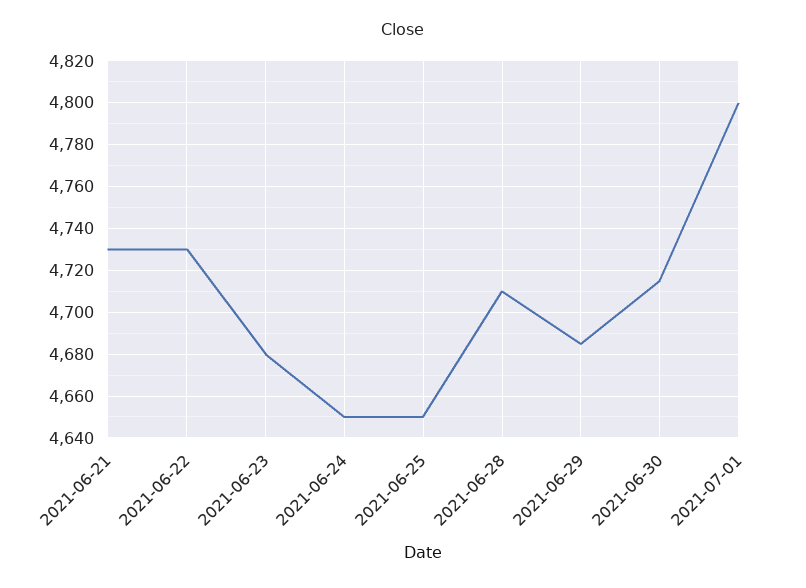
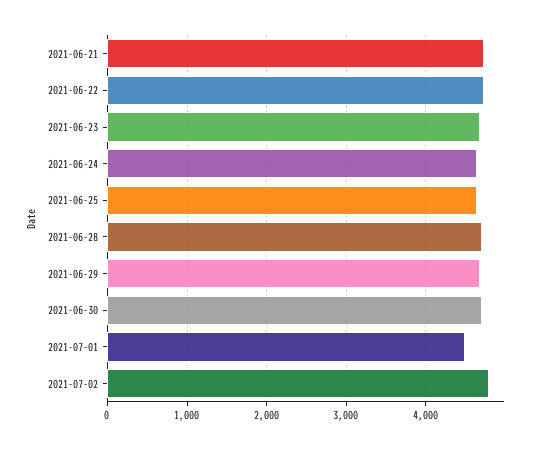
2021-07-01: 4800 -> 4500
2021-07-02: none -> 4800

